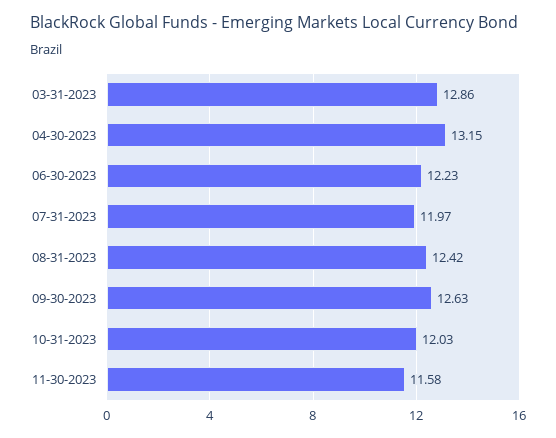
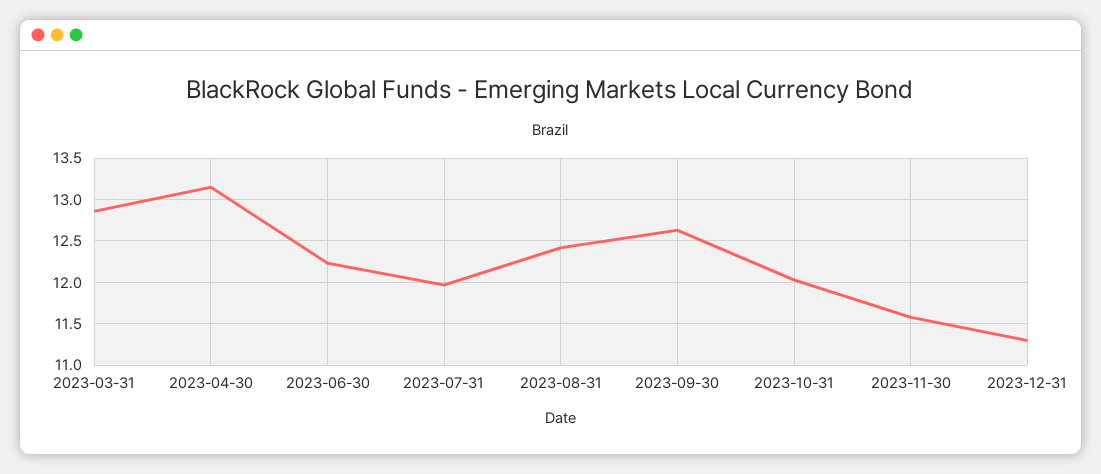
2023-12-31: none -> 11.3

